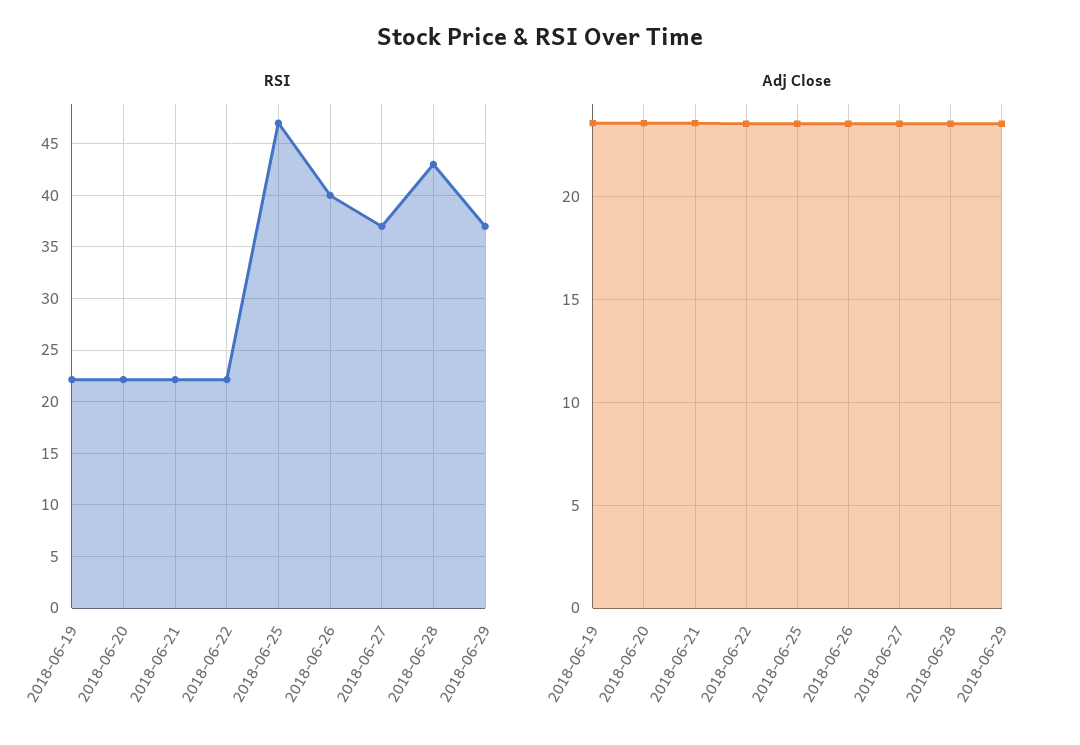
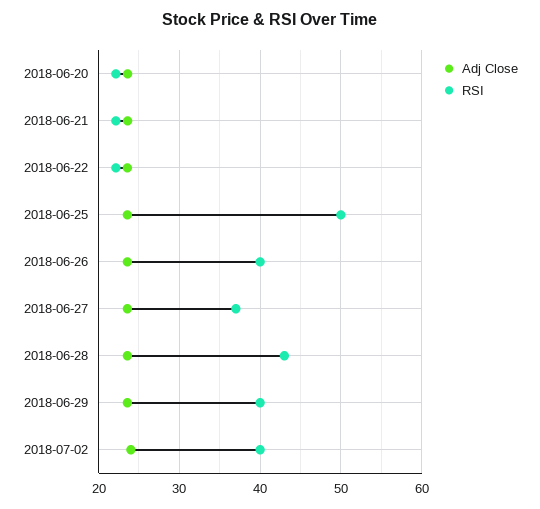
RSI, 2018-06-19: 22 -> none
RSI, 2018-06-25: 47 -> 50
RSI, 2018-06-29: 37 -> 40
Adj Close, 2018-06-19: 23.5 -> none
Adj Close, 2018-07-02: none -> 24
RSI, 2018-07-02: none -> 40

